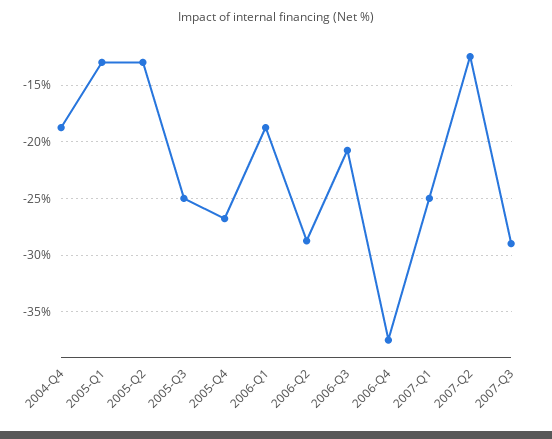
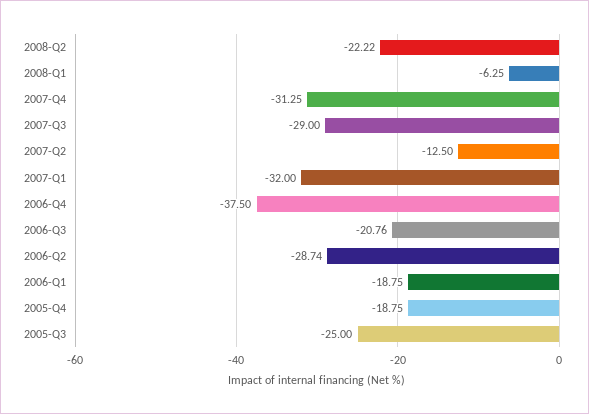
2004-Q4: -19 -> none
2005-Q1: -13 -> none
2005-Q2: -13 -> none
2005-Q4: -27 -> -18.75
2007-Q1: -25 -> -32
2008-Q2: none -> -22.22
2008-Q1: none -> -6.25
2007-Q4: none -> -31.25

